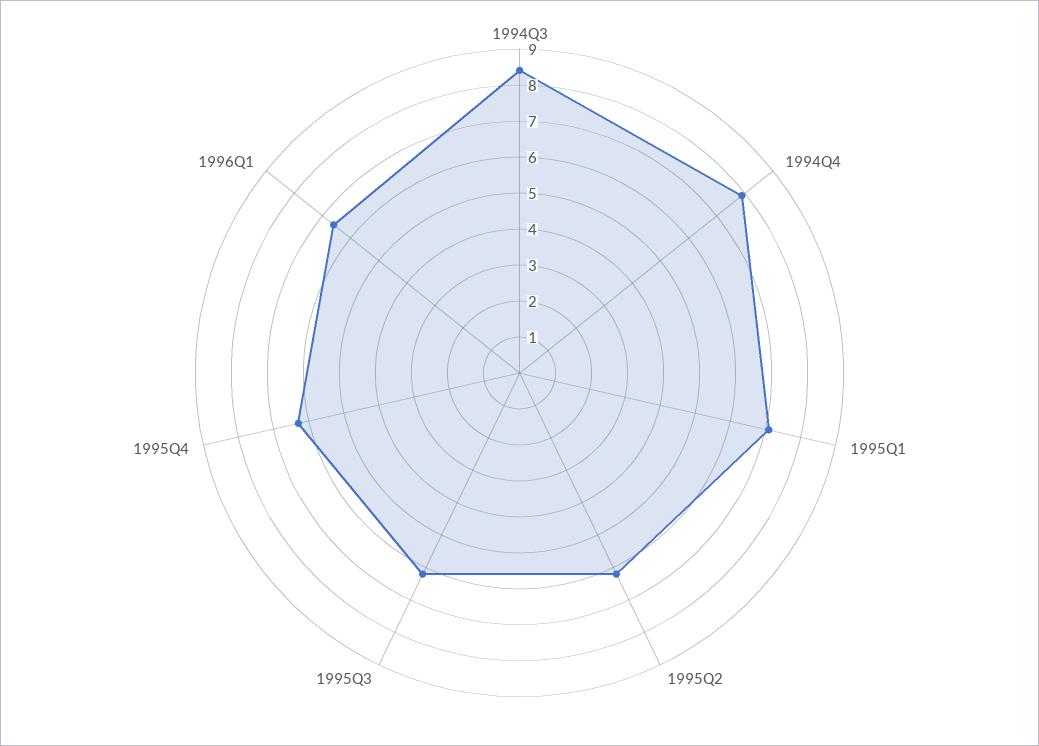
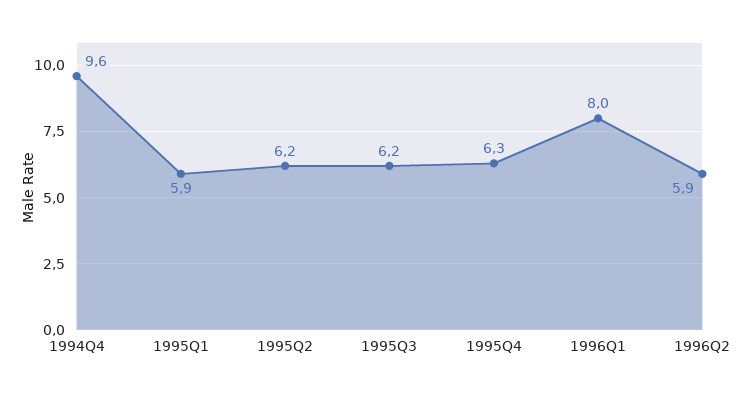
1994Q3: 8.5 -> none
1994Q4: 8 -> 9.6
1995Q1: 7 -> 5.9
1996Q1: 6.5 -> 8
1996Q2: none -> 5.9

